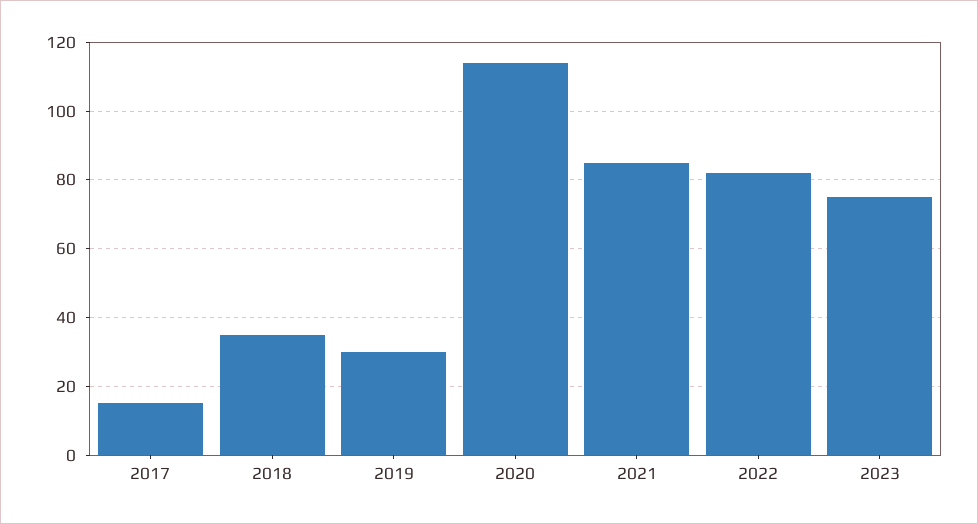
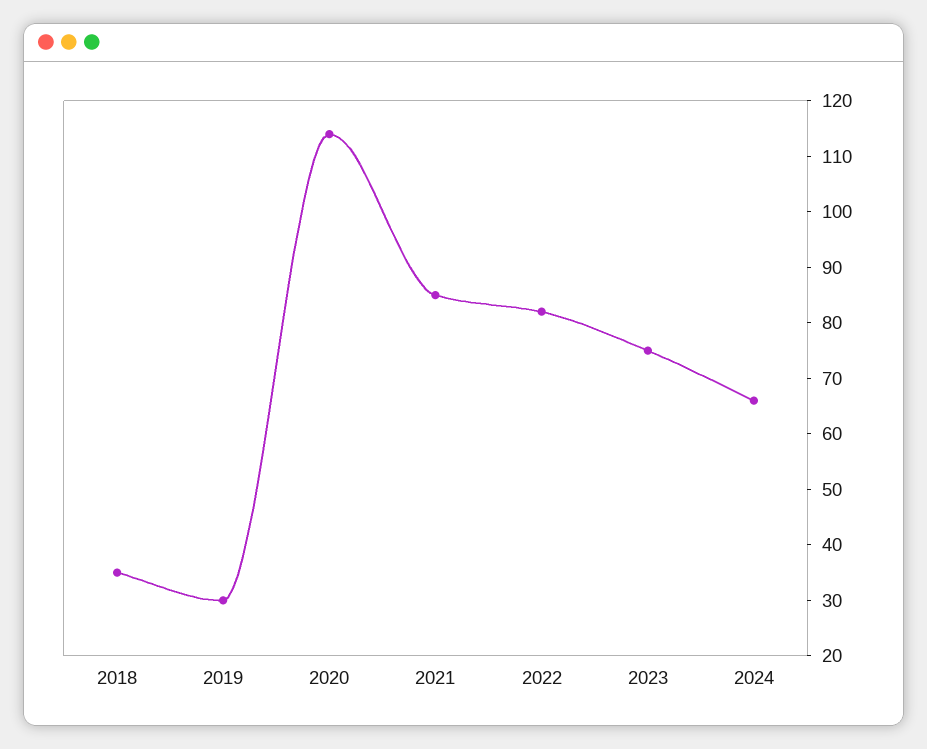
2017: 15 -> none
2024: none -> 65

